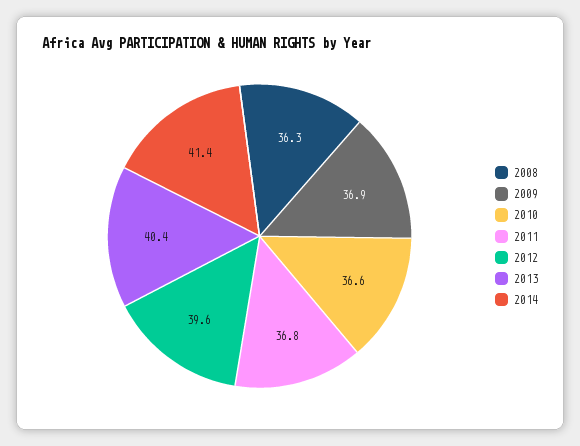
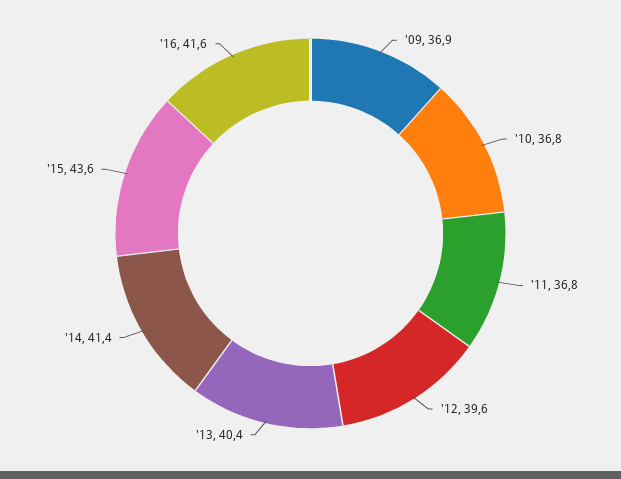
2008: 36.3 -> none
2010: 36.6 -> 36.8
'15: none -> 43.6
'16: none -> 41.6

